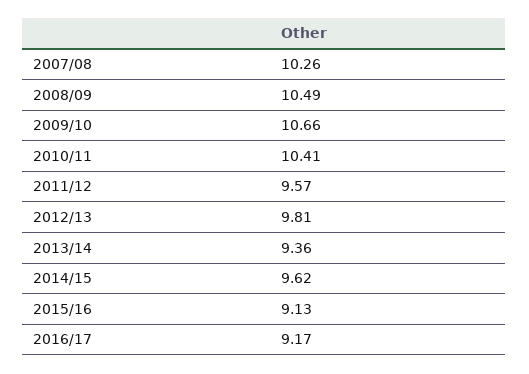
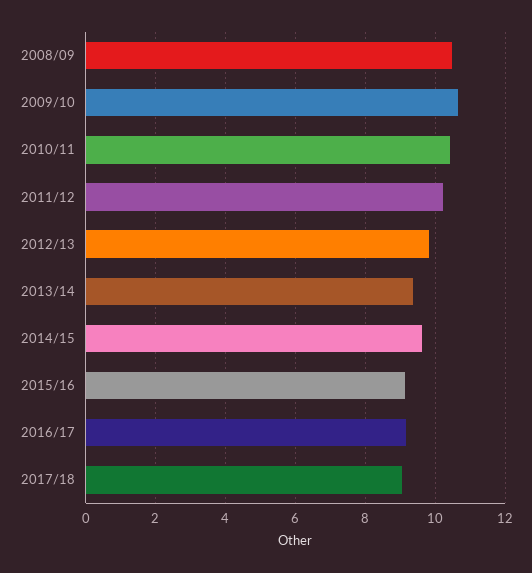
2007/08: 10.26 -> none
2011/12: 9.57 -> 10.2
2017/18: none -> 9

